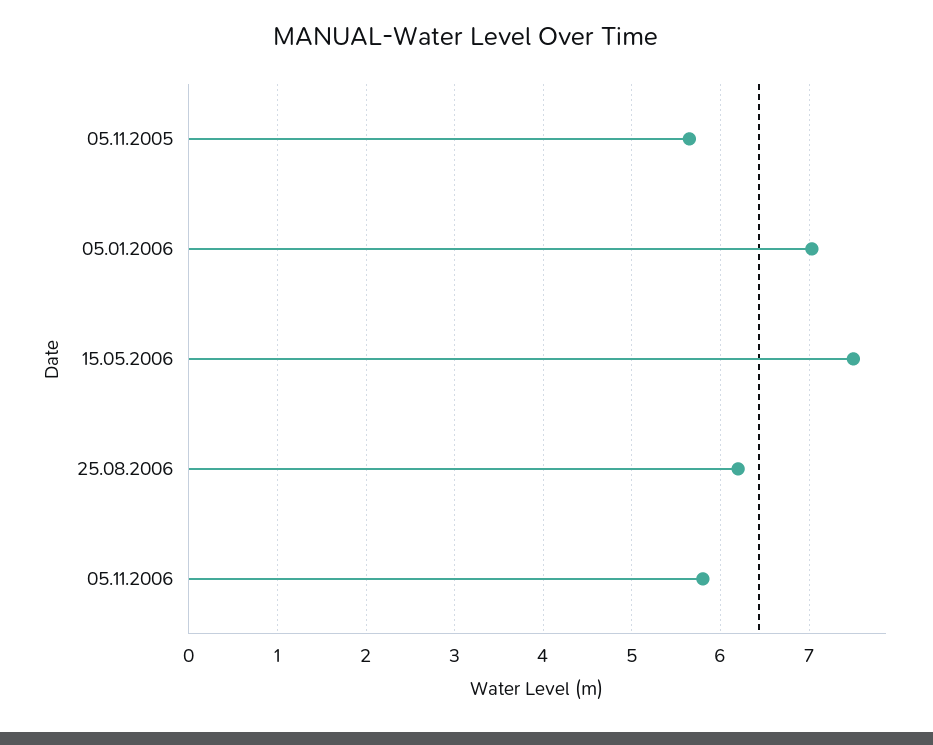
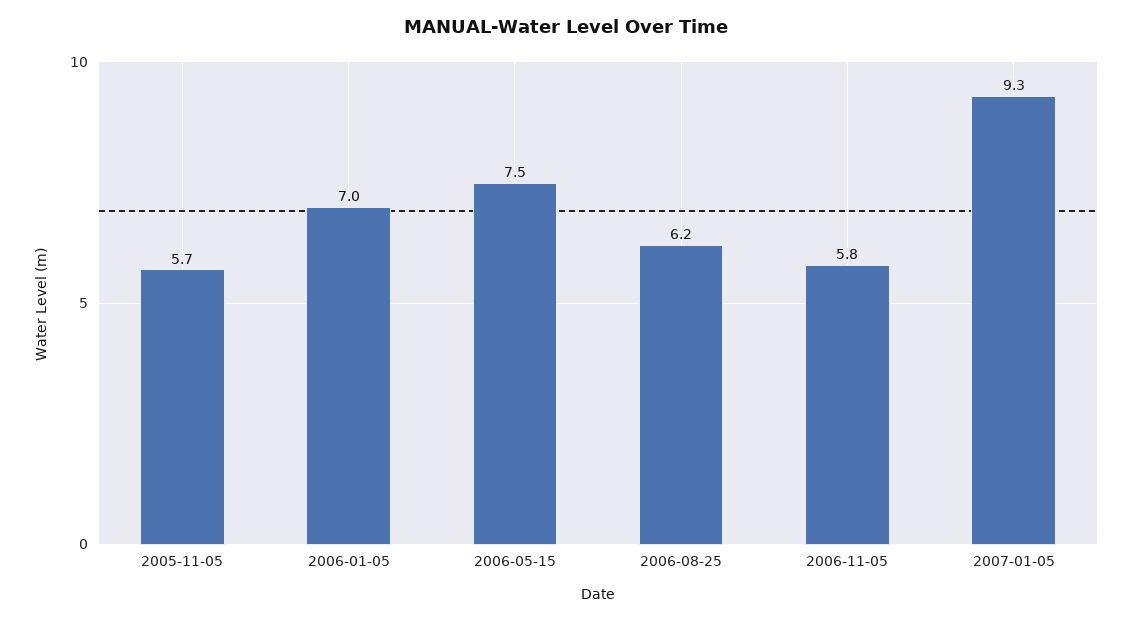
2007-01-05: none -> 9.3

